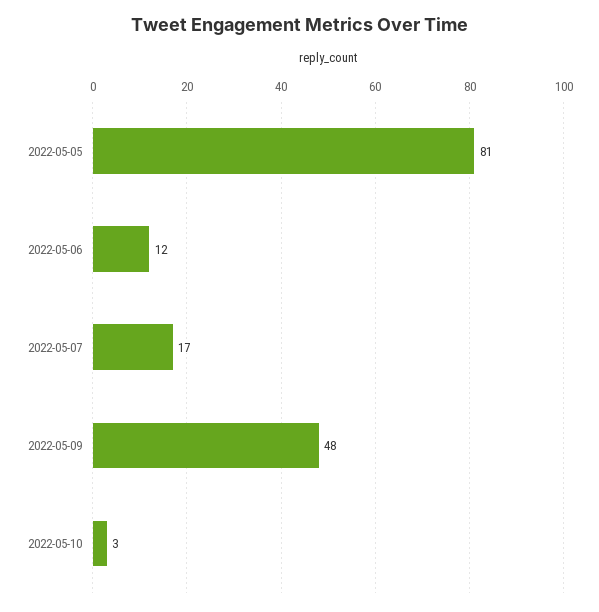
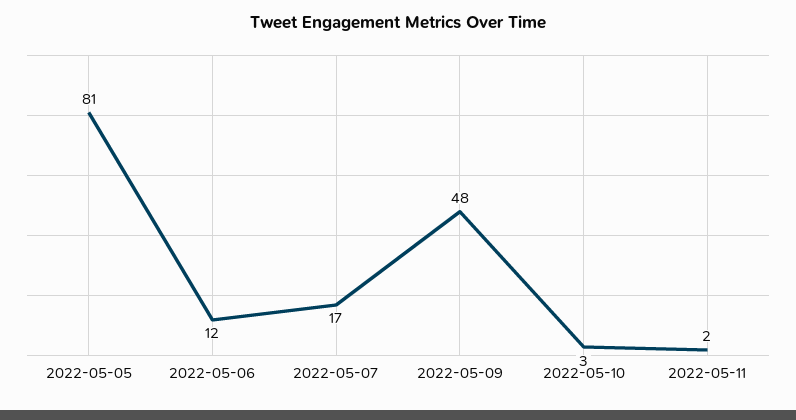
2022-05-11: none -> 2

